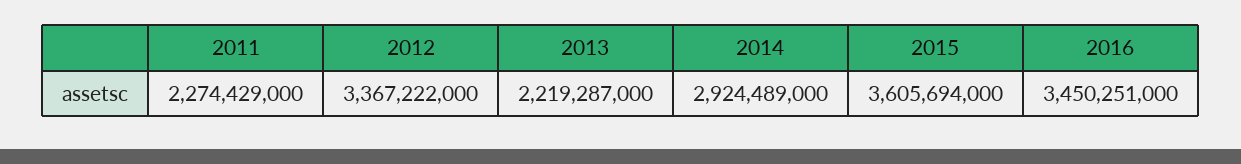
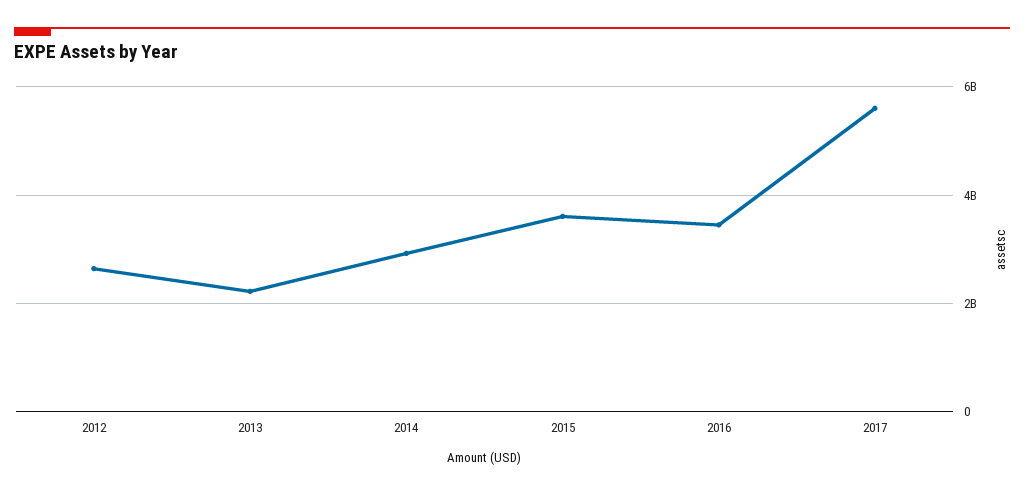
2011: 2274429000 -> none
2012: 3367222000 -> 2600000000
2017: none -> 5600000000

